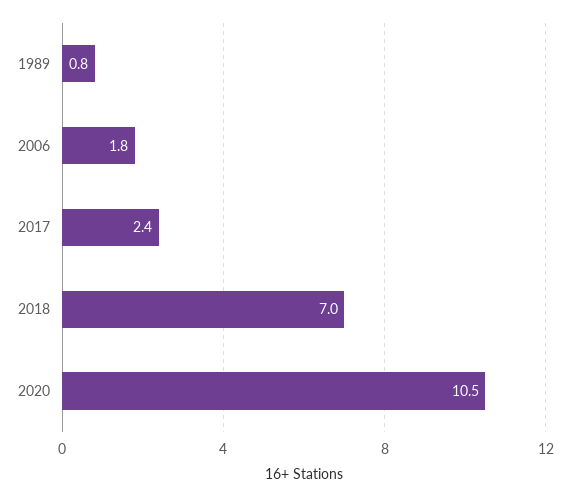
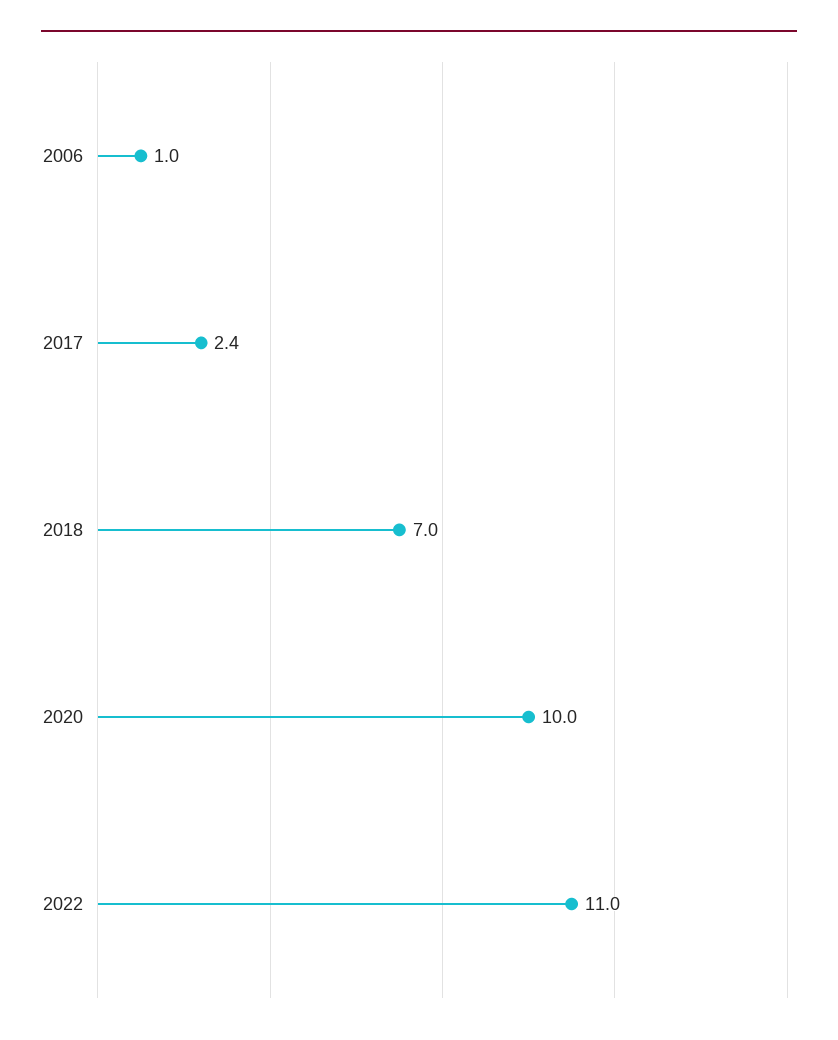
1989: 0.8 -> none
2006: 1.8 -> 1
2020: 10.5 -> 10
2022: none -> 11

